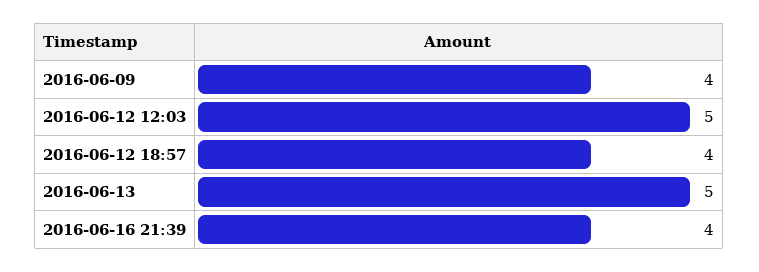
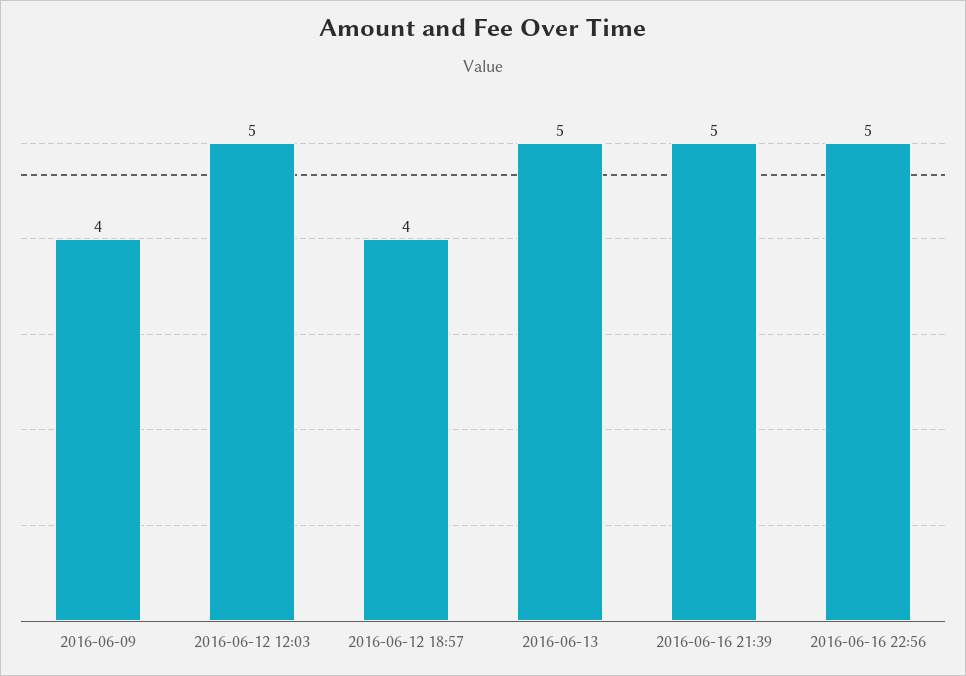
2016-06-16 21:39: 4 -> 5
2016-06-16 22:56: none -> 5

